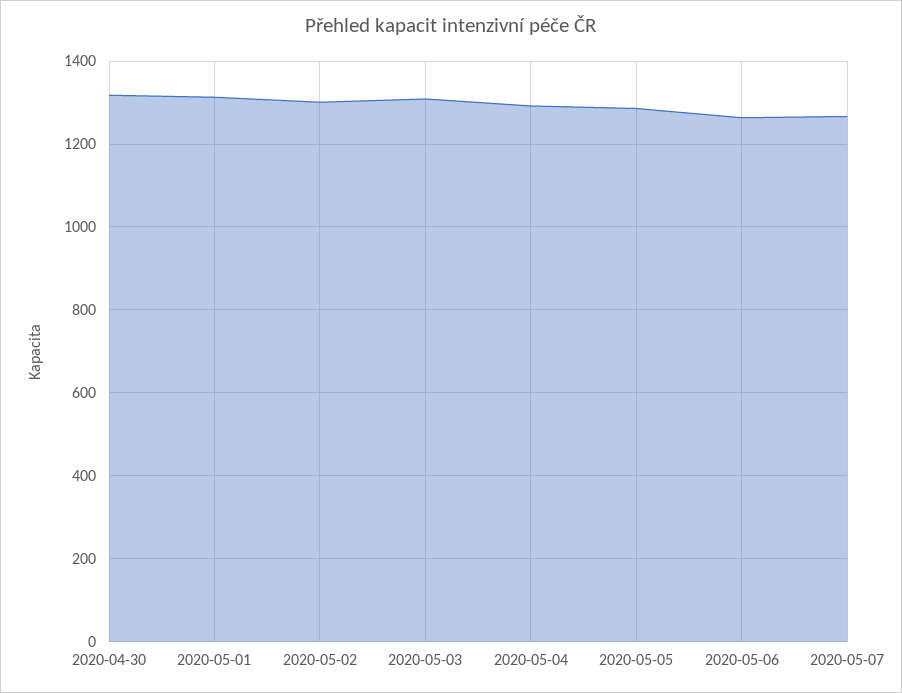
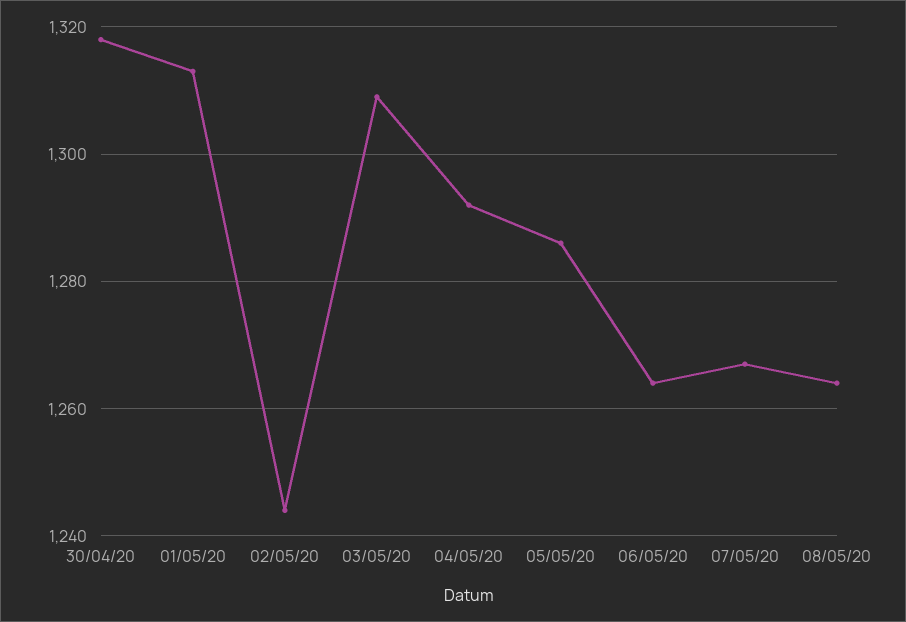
2020-05-02: 1300 -> 1245
08/05/20: none -> 1265

